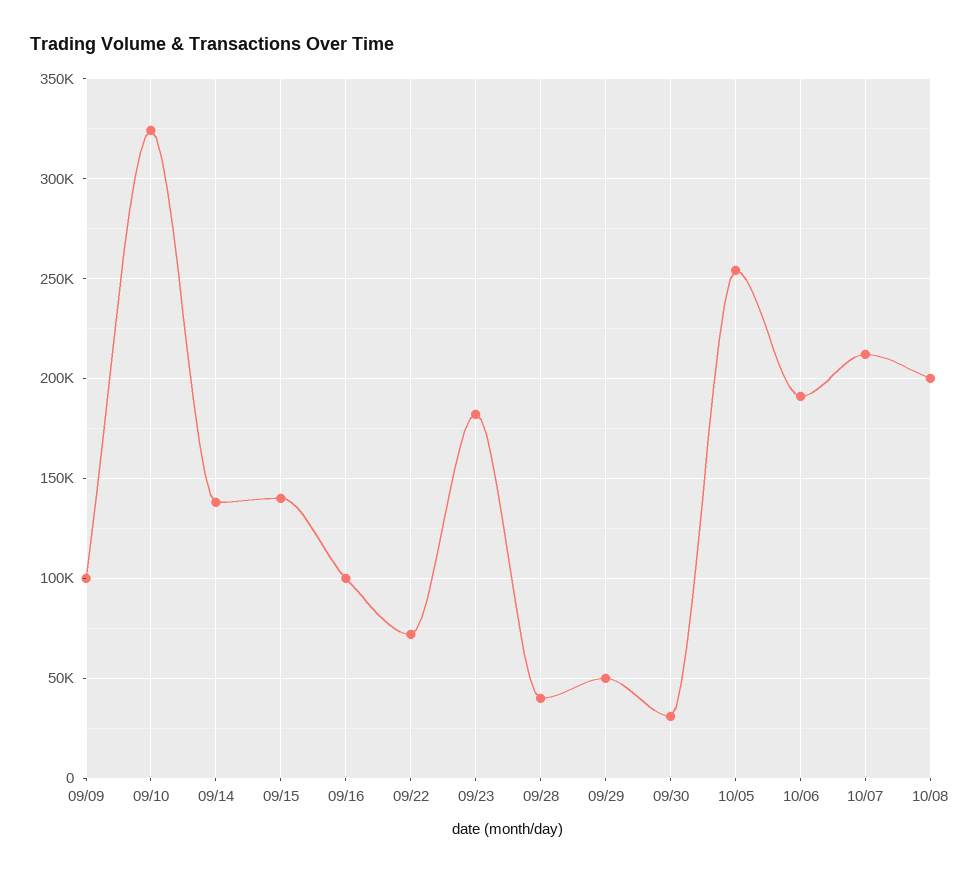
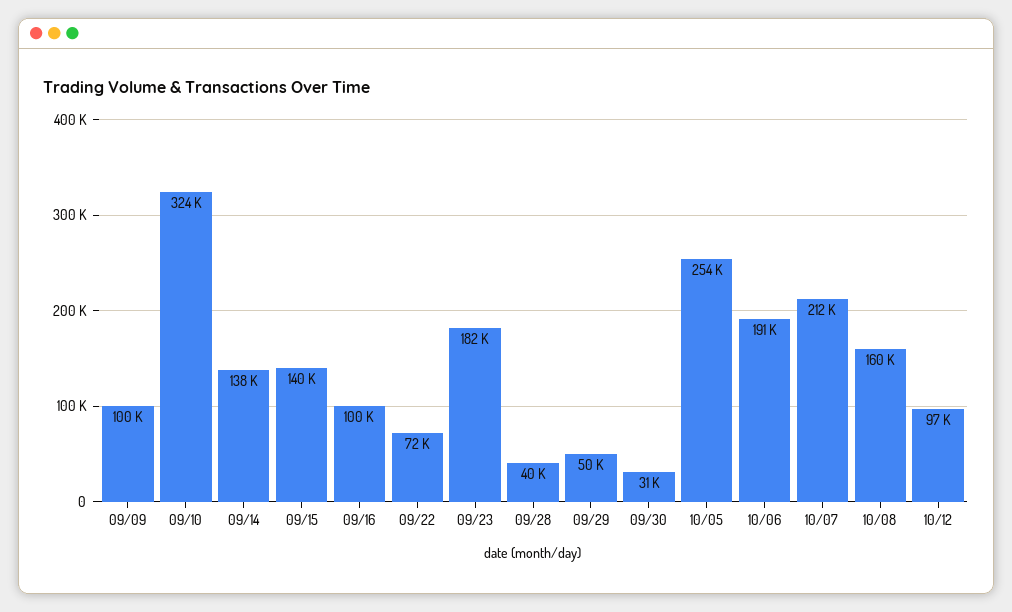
10/08: 200000 -> 160000
10/12: none -> 97000

